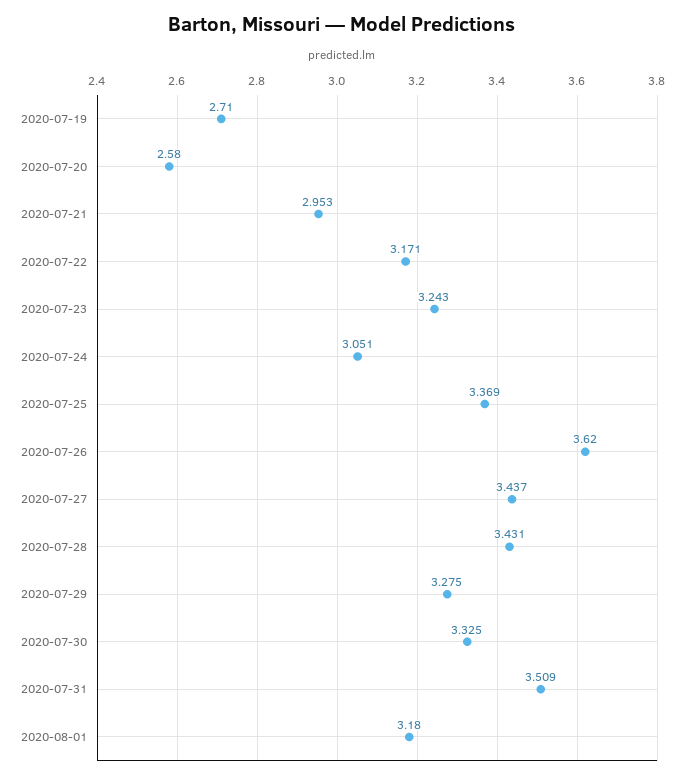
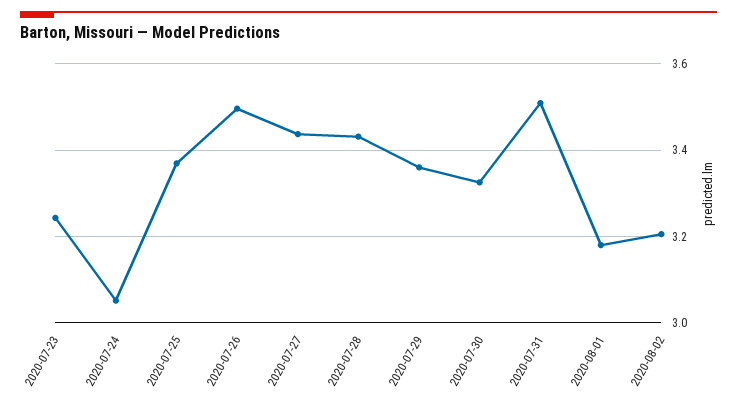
2020-07-19: 2.71 -> none
2020-07-20: 2.58 -> none
2020-07-21: 2.953 -> none
2020-07-22: 3.171 -> none
2020-07-26: 3.62 -> 3.5
2020-07-29: 3.275 -> 3.36
2020-08-02: none -> 3.2

